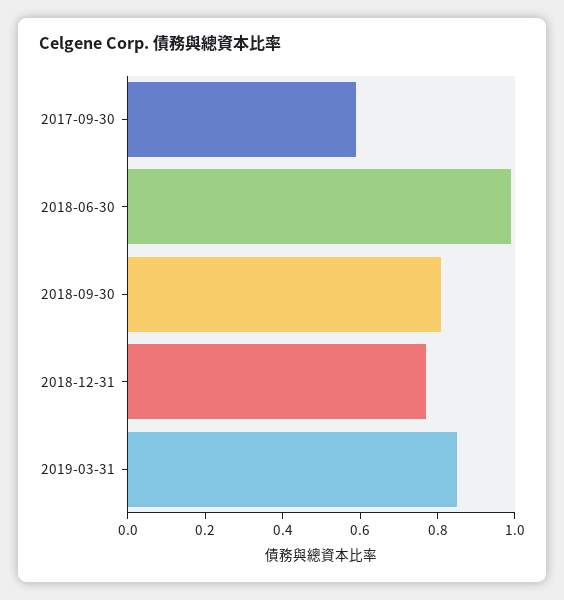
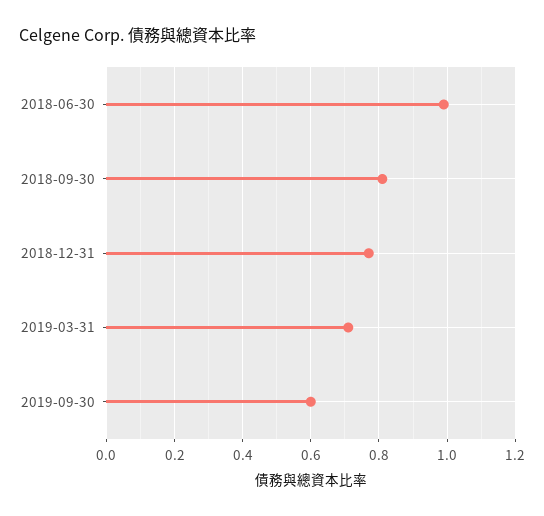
2017-09-30: 0.6 -> none
2019-03-31: 0.85 -> 0.7
2019-09-30: none -> 0.6

